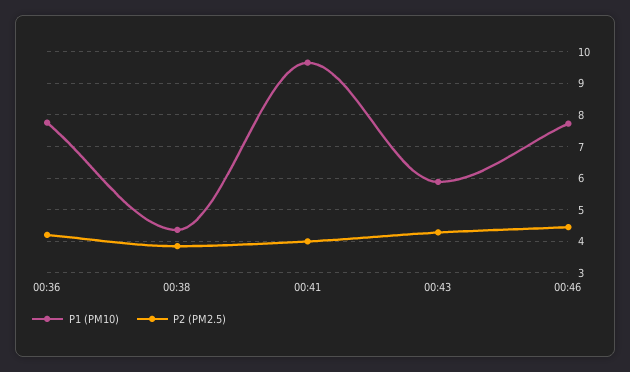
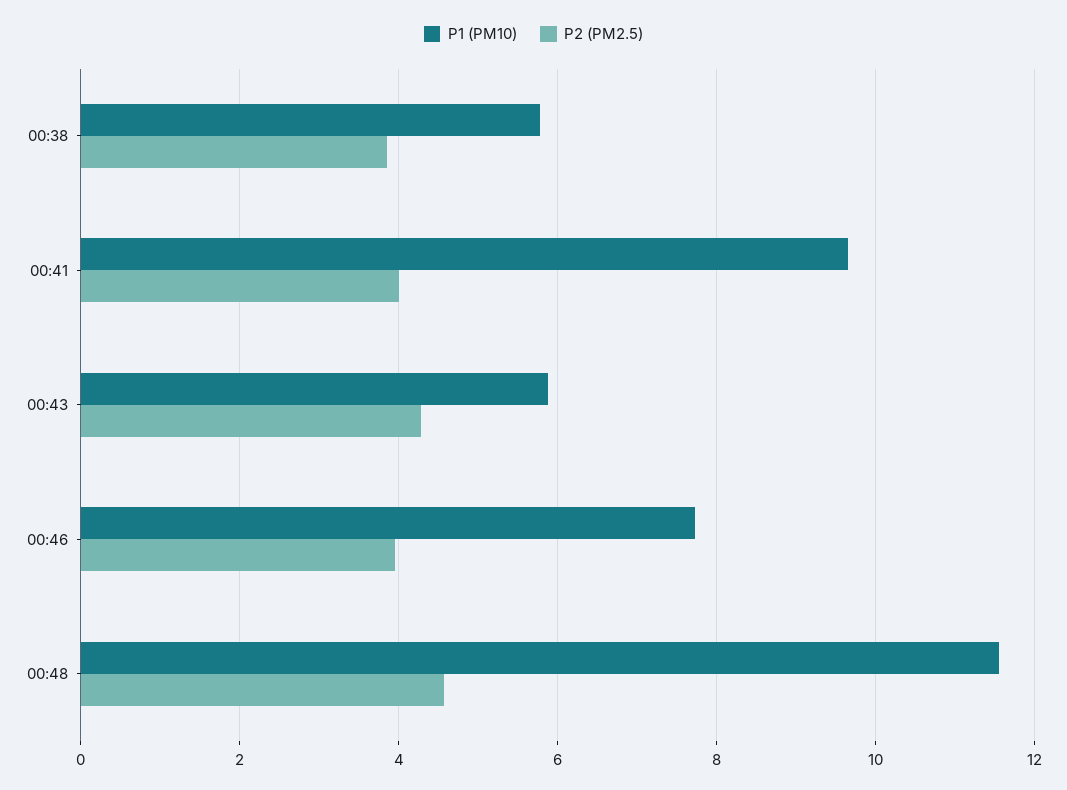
P1 (PM10), 00:36: 7.8 -> none
P2 (PM2.5), 00:36: 4.2 -> none
P1 (PM10), 00:38: 4.4 -> 5.8
P2 (PM2.5), 00:46: 4.4 -> 4
P1 (PM10), 00:48: none -> 11.6
P2 (PM2.5), 00:48: none -> 4.6

